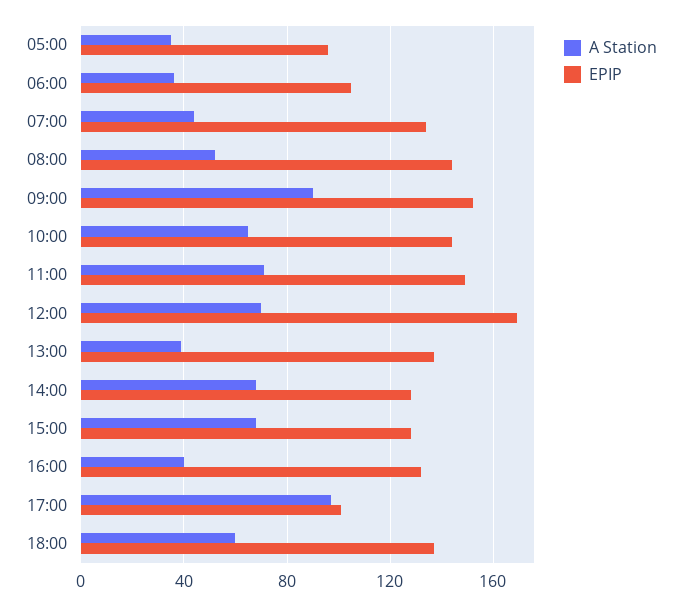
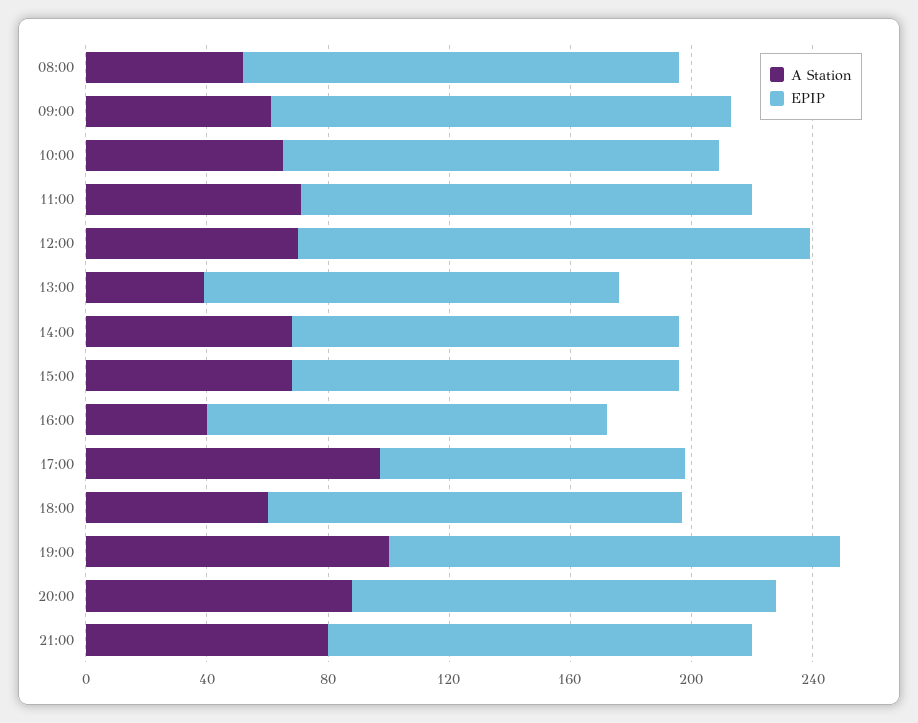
A Station, 05:00: 35 -> none
EPIP, 05:00: 95 -> none
A Station, 06:00: 35 -> none
EPIP, 06:00: 105 -> none
A Station, 07:00: 45 -> none
EPIP, 07:00: 135 -> none
A Station, 09:00: 90 -> 60
A Station, 19:00: none -> 100
EPIP, 19:00: none -> 150
A Station, 20:00: none -> 90
EPIP, 20:00: none -> 140
A Station, 21:00: none -> 80
EPIP, 21:00: none -> 140

